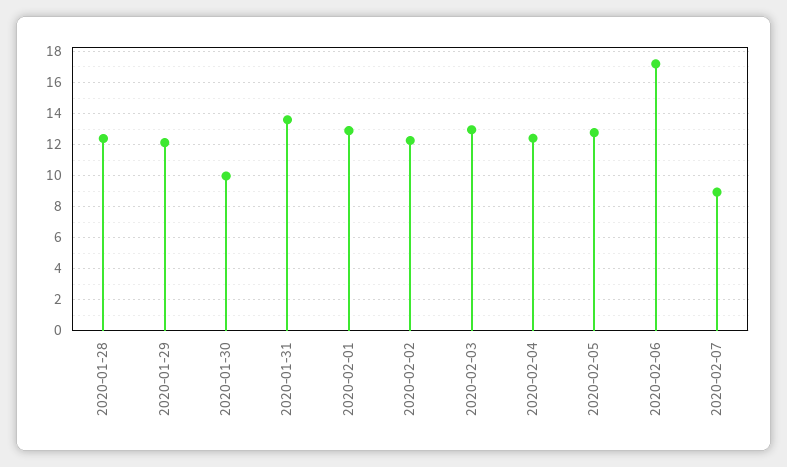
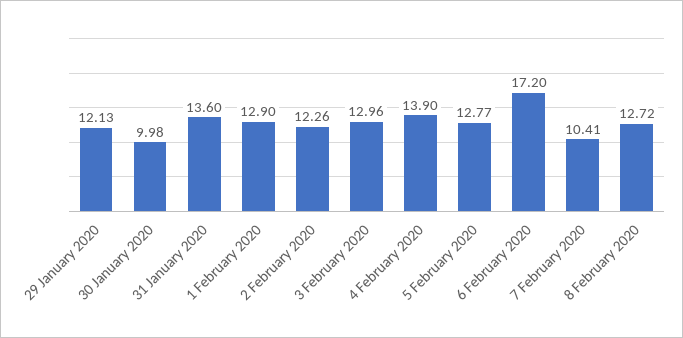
2020-01-28: 12.5 -> none
2020-02-04: 12.5 -> 13.9
2020-02-07: 9 -> 10.41
8 February 2020: none -> 12.72

